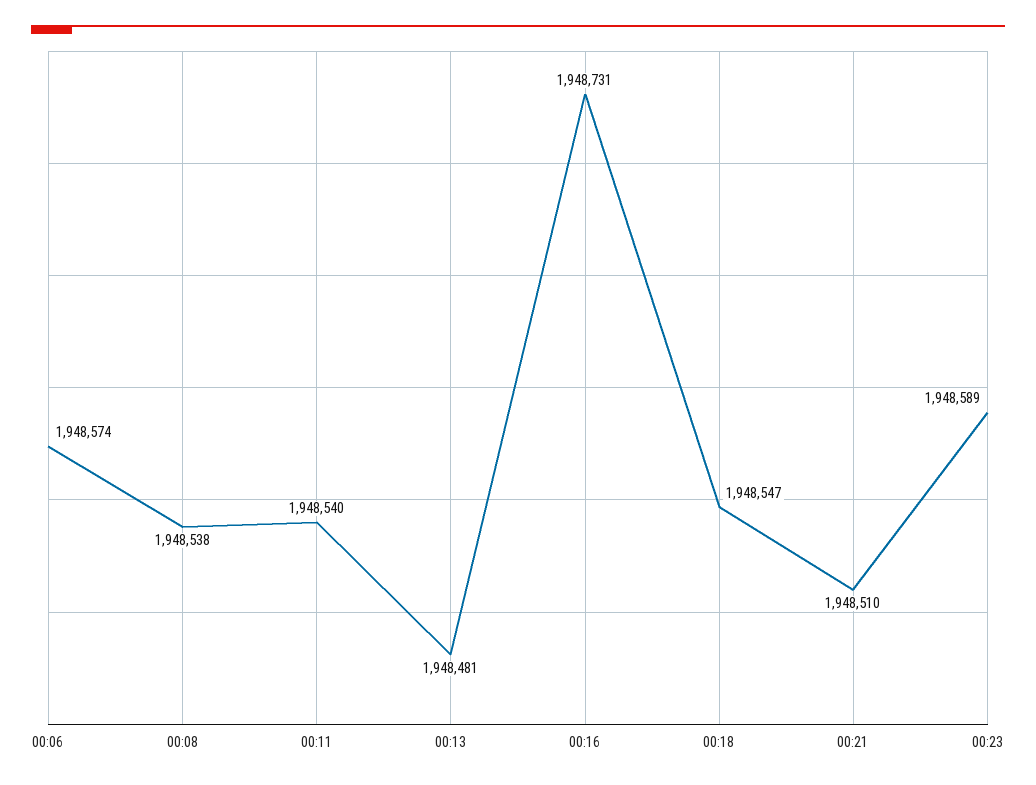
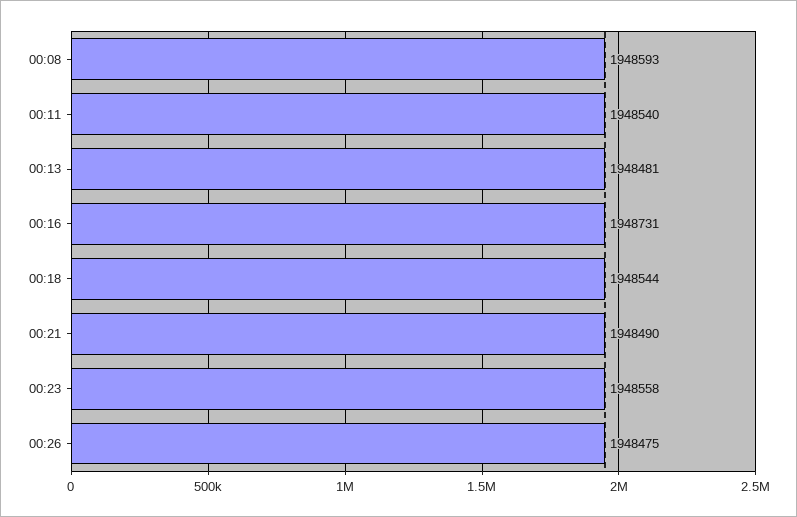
00:06: 1948574 -> none
00:08: 1948538 -> 1948593
00:18: 1948547 -> 1948544
00:21: 1948510 -> 1948490
00:23: 1948589 -> 1948558
00:26: none -> 1948475

